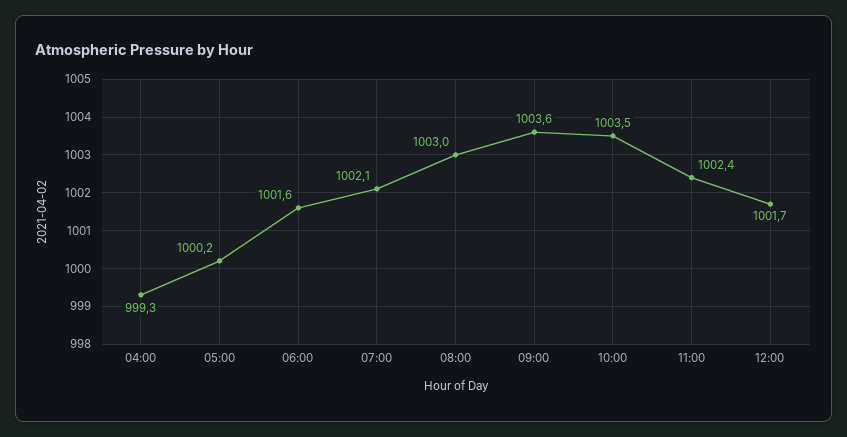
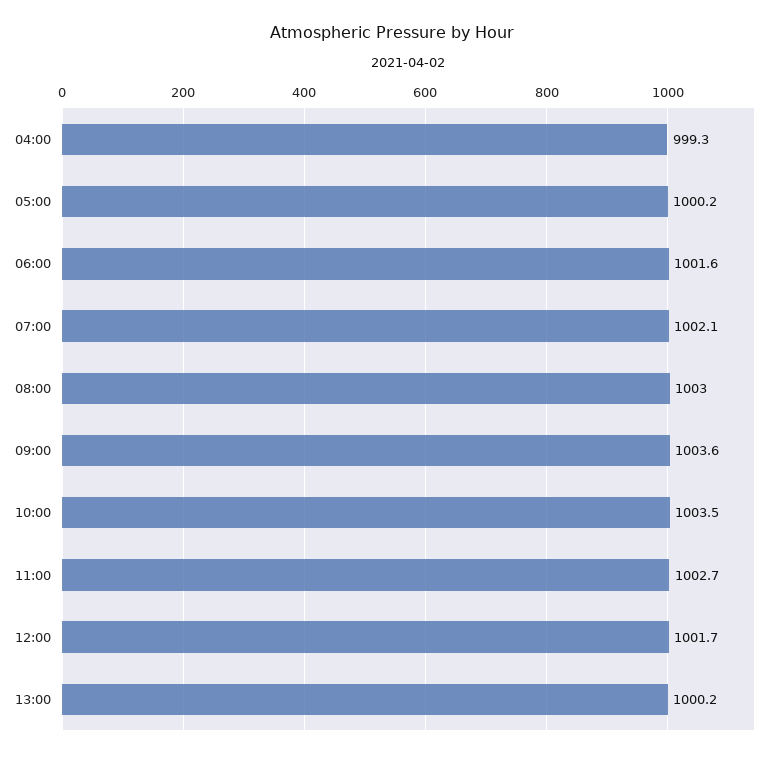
11:00: 1002.4 -> 1002.7
13:00: none -> 1000.2

